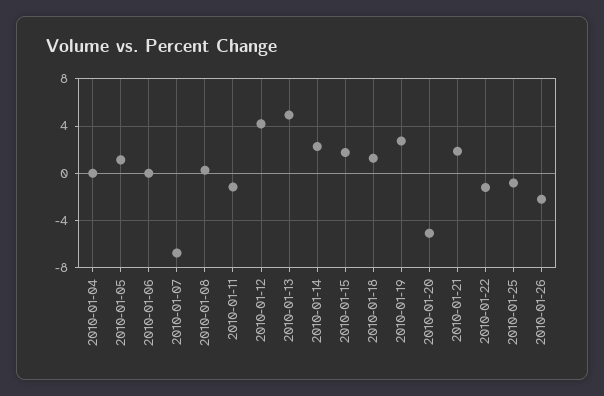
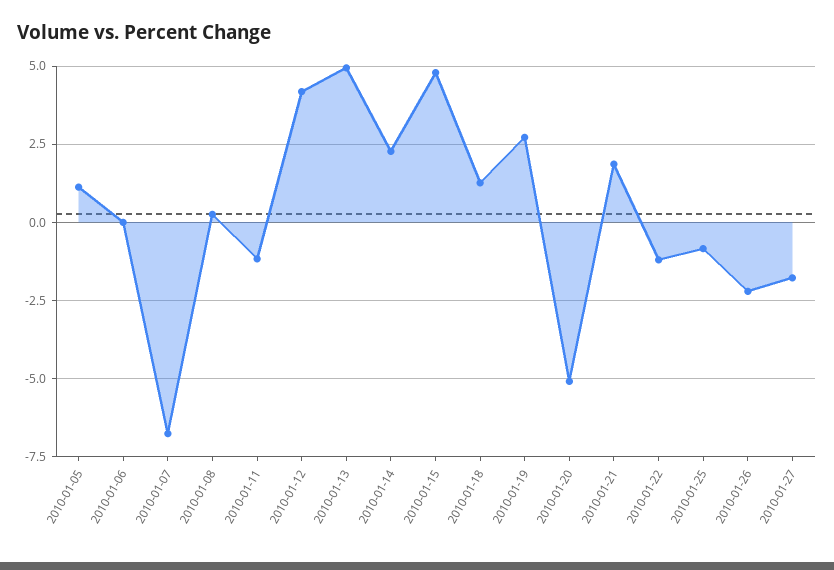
2010-01-04: 0 -> none
2010-01-15: 2 -> 4.75
2010-01-27: none -> -1.75

